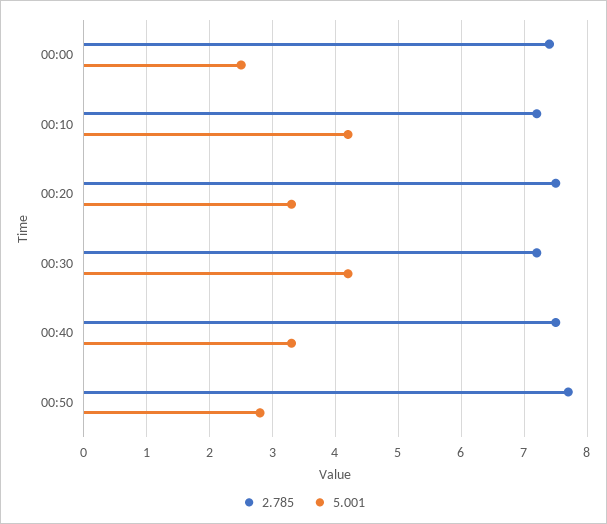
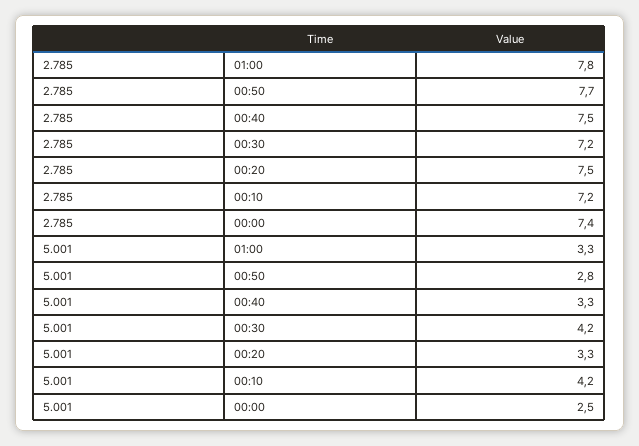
2.785, 01:00: none -> 7.8
5.001, 01:00: none -> 3.3

